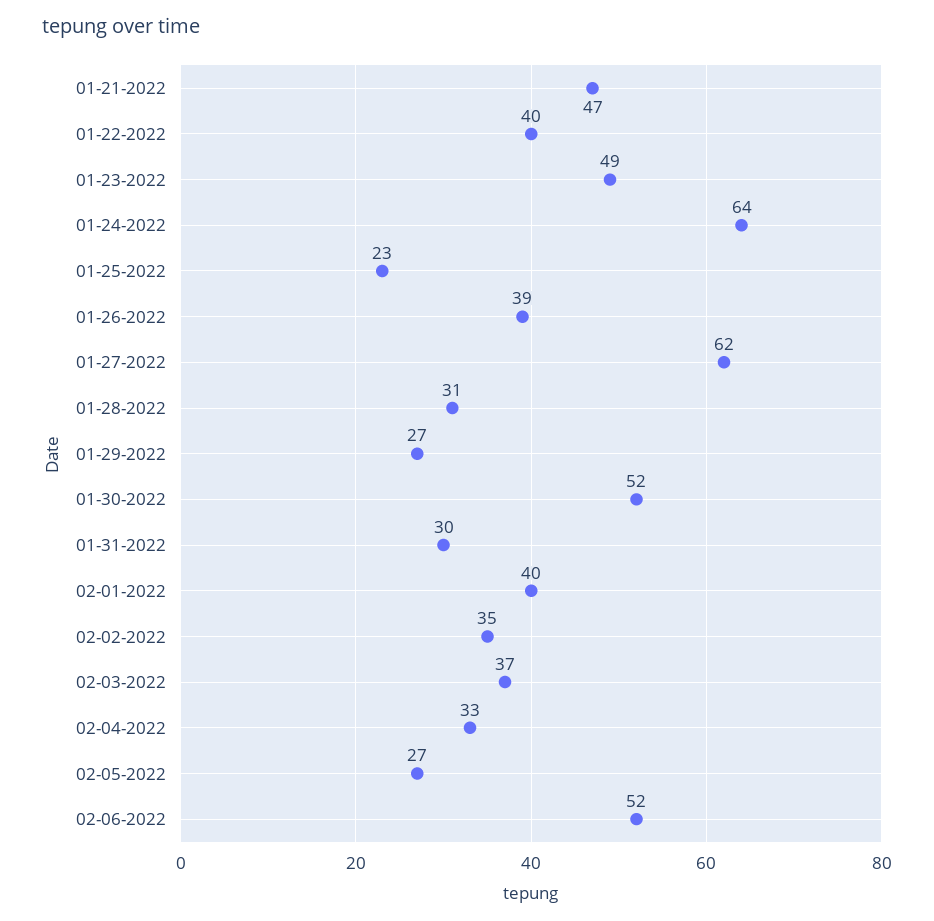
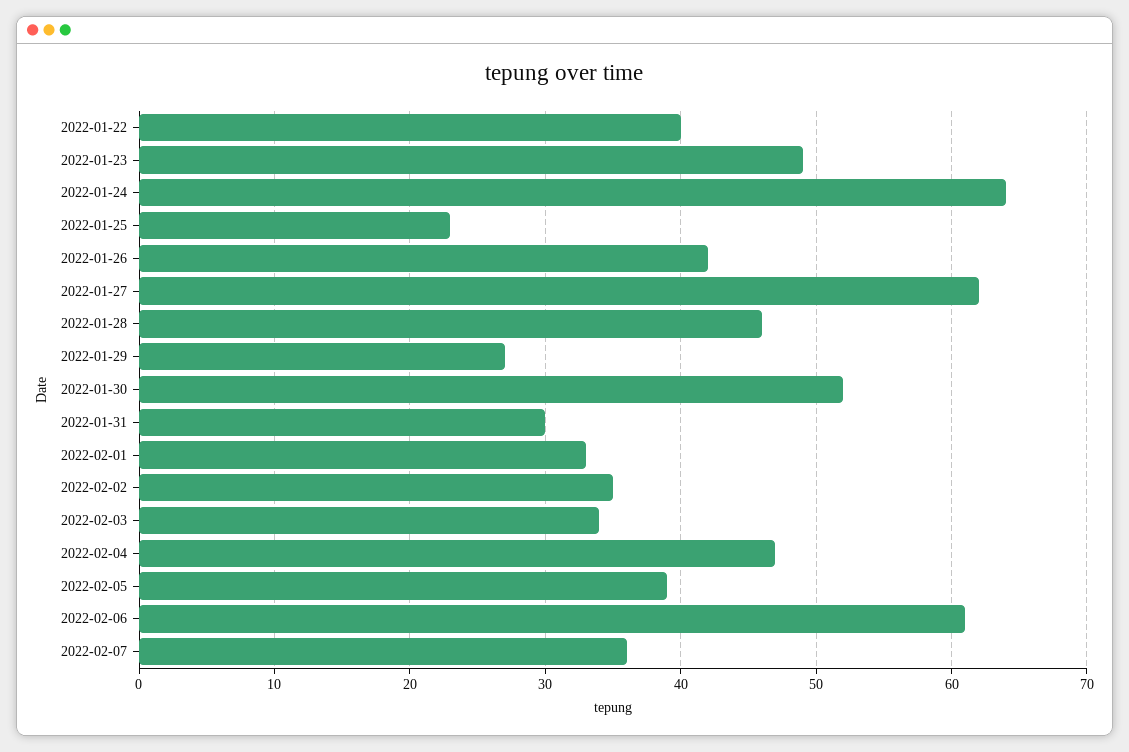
01-21-2022: 47 -> none
01-26-2022: 39 -> 42
01-28-2022: 31 -> 46
02-01-2022: 40 -> 33
02-03-2022: 37 -> 34
02-04-2022: 33 -> 47
02-05-2022: 27 -> 39
02-06-2022: 52 -> 61
2022-02-07: none -> 36

